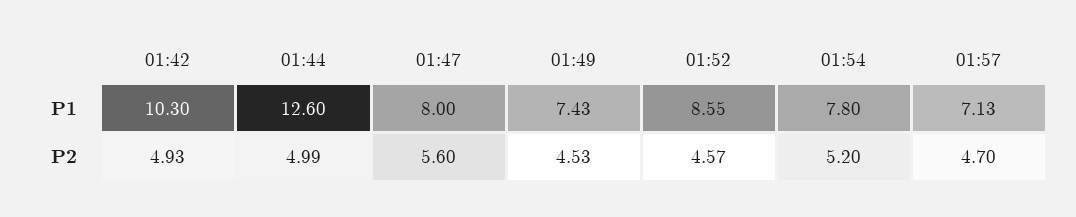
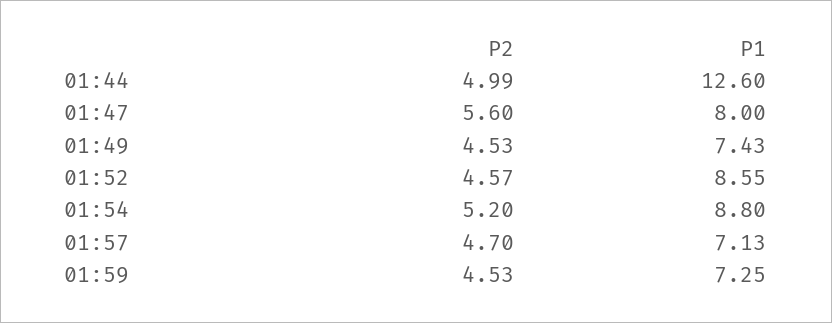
01:42, P1: 10.3 -> none
01:54, P1: 7.8 -> 8.8
01:42, P2: 4.93 -> none
01:59, P2: none -> 4.53
01:59, P1: none -> 7.25

